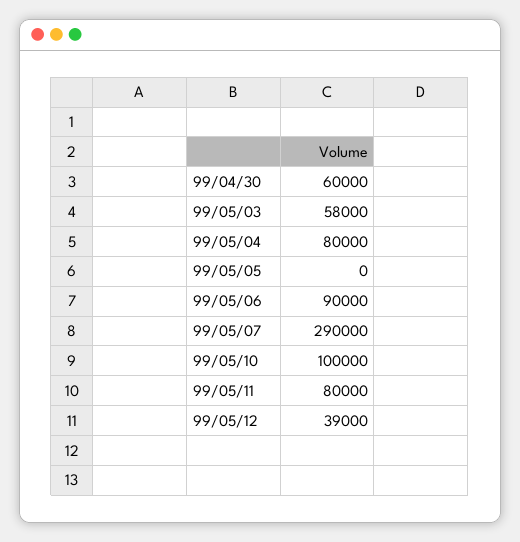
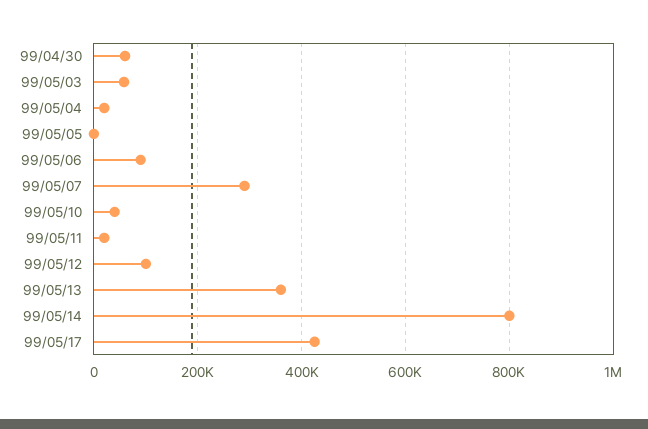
99/05/04: 80000 -> 20000
99/05/10: 100000 -> 40000
99/05/11: 80000 -> 20000
99/05/12: 39000 -> 100000
99/05/13: none -> 360000
99/05/14: none -> 800000
99/05/17: none -> 420000

